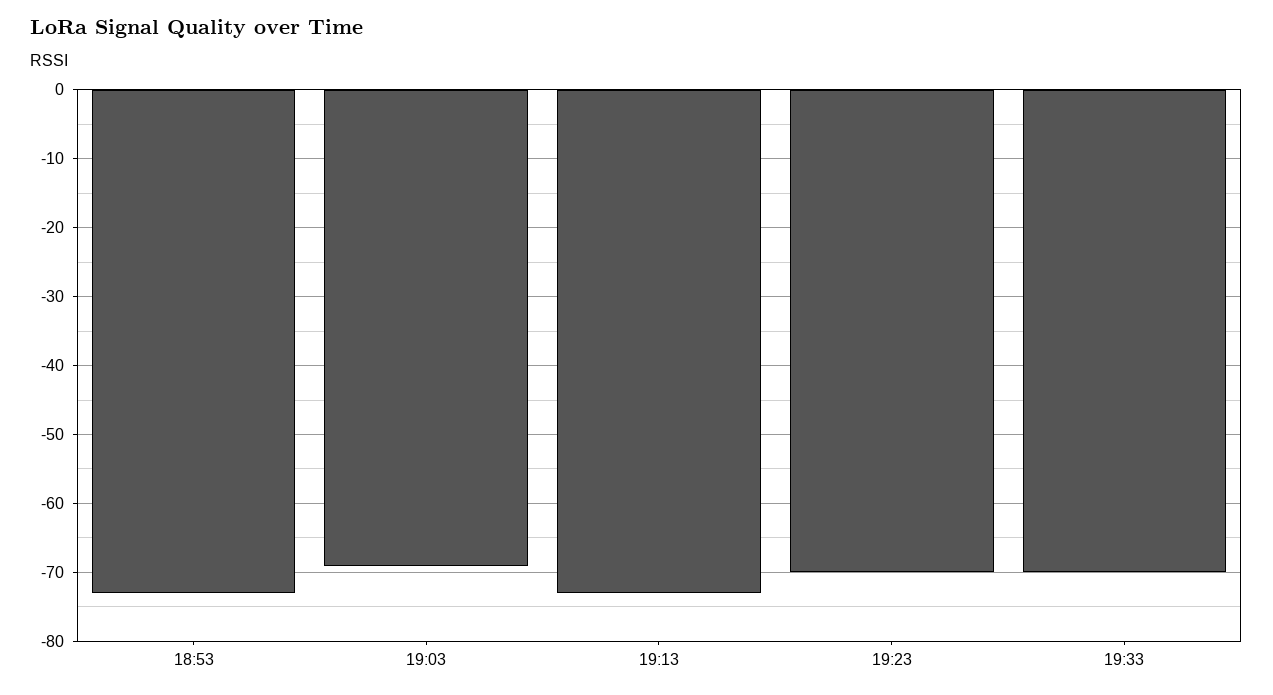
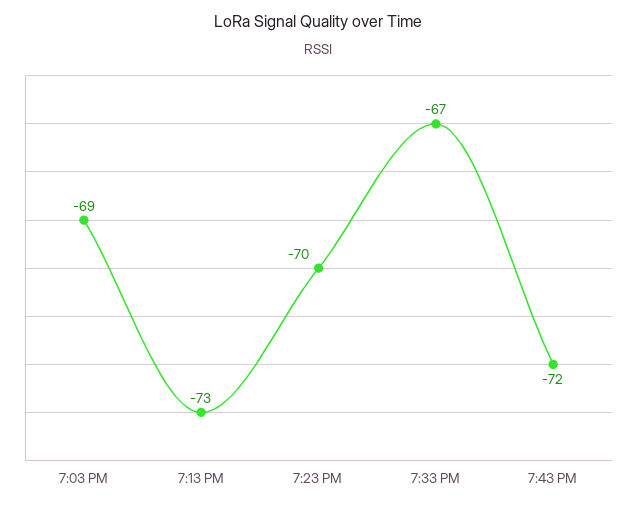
18:53: -73 -> none
19:33: -70 -> -67
7:43 PM: none -> -72

